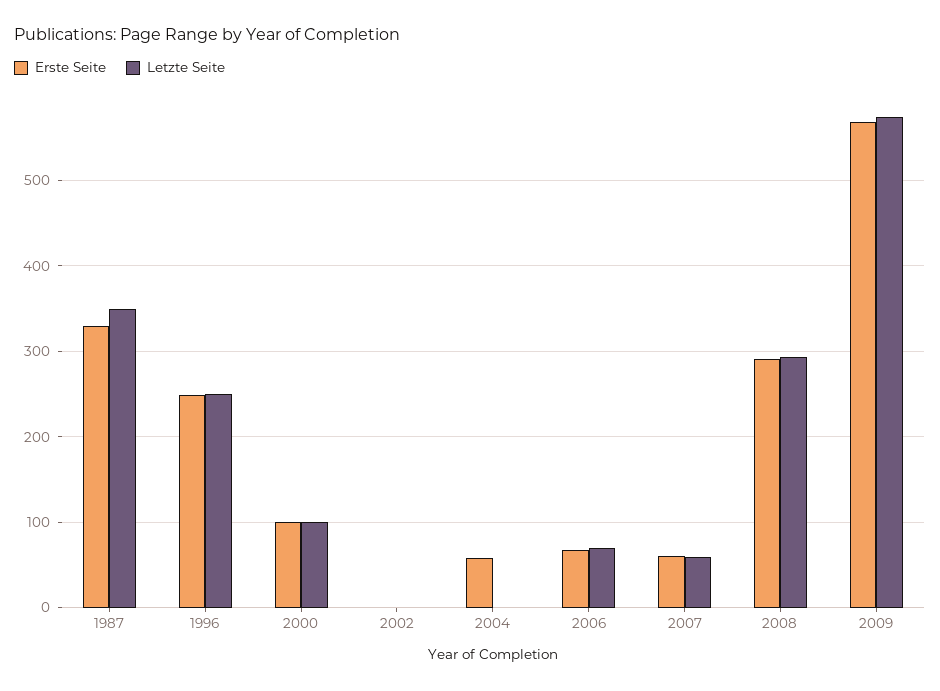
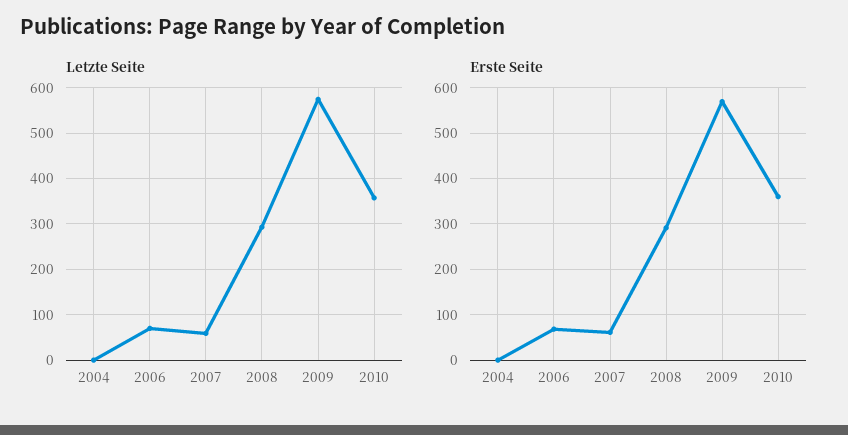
Erste Seite, 1987: 330 -> none
Letzte Seite, 1987: 350 -> none
Erste Seite, 1996: 250 -> none
Letzte Seite, 1996: 250 -> none
Erste Seite, 2000: 100 -> none
Letzte Seite, 2000: 100 -> none
Erste Seite, 2002: 0 -> none
Letzte Seite, 2002: 0 -> none
Erste Seite, 2004: 60 -> 0
Letzte Seite, 2010: none -> 360
Erste Seite, 2010: none -> 360

